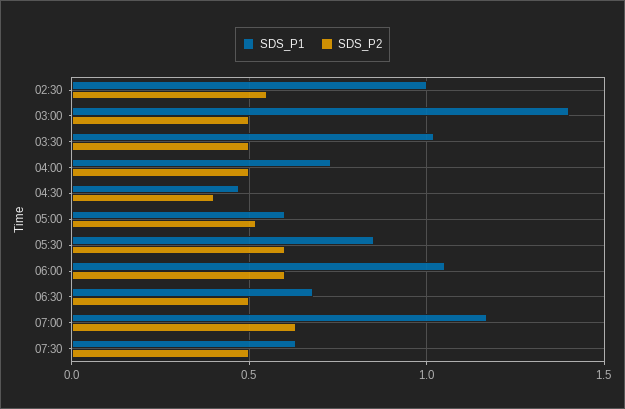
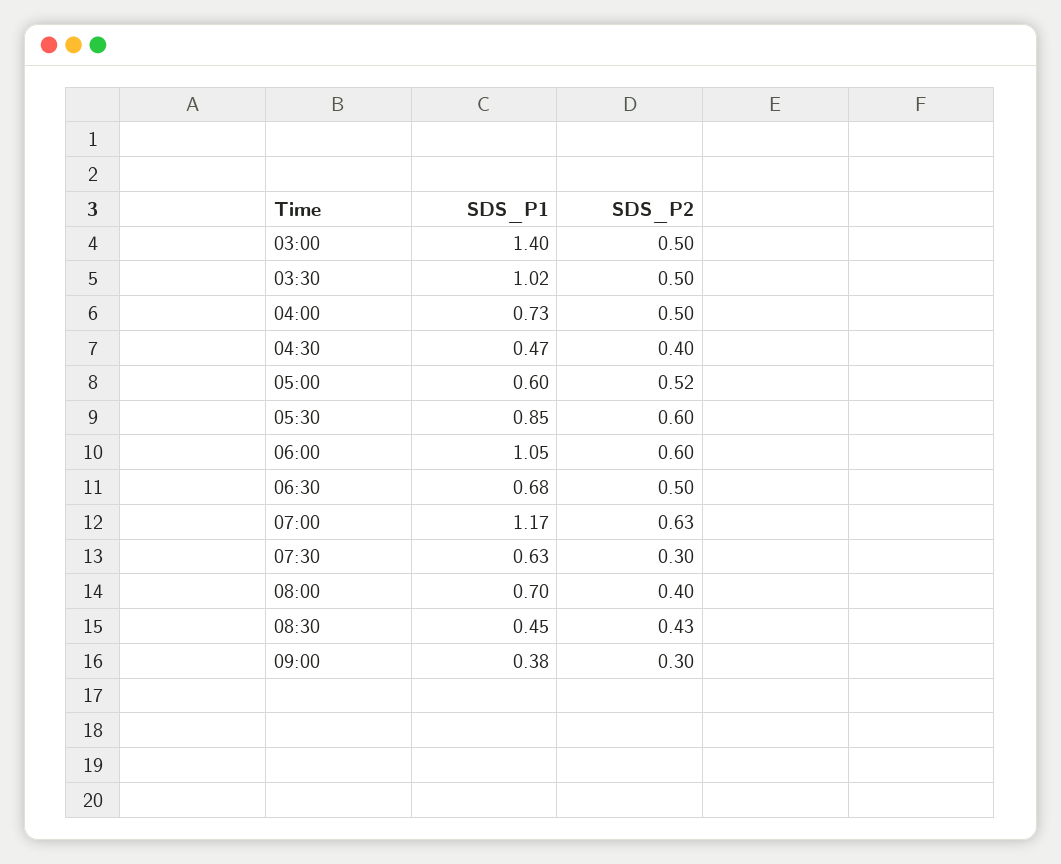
SDS_P1, 02:30: 1 -> none
SDS_P2, 02:30: 0.55 -> none
SDS_P2, 07:30: 0.5 -> 0.3
SDS_P1, 08:00: none -> 0.7
SDS_P2, 08:00: none -> 0.4
SDS_P1, 08:30: none -> 0.45
SDS_P2, 08:30: none -> 0.43
SDS_P1, 09:00: none -> 0.38
SDS_P2, 09:00: none -> 0.3

